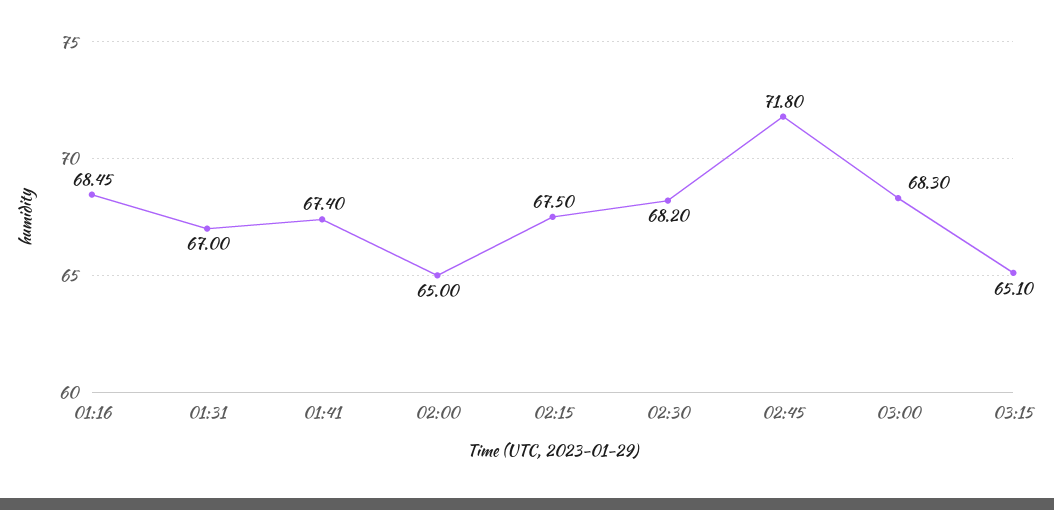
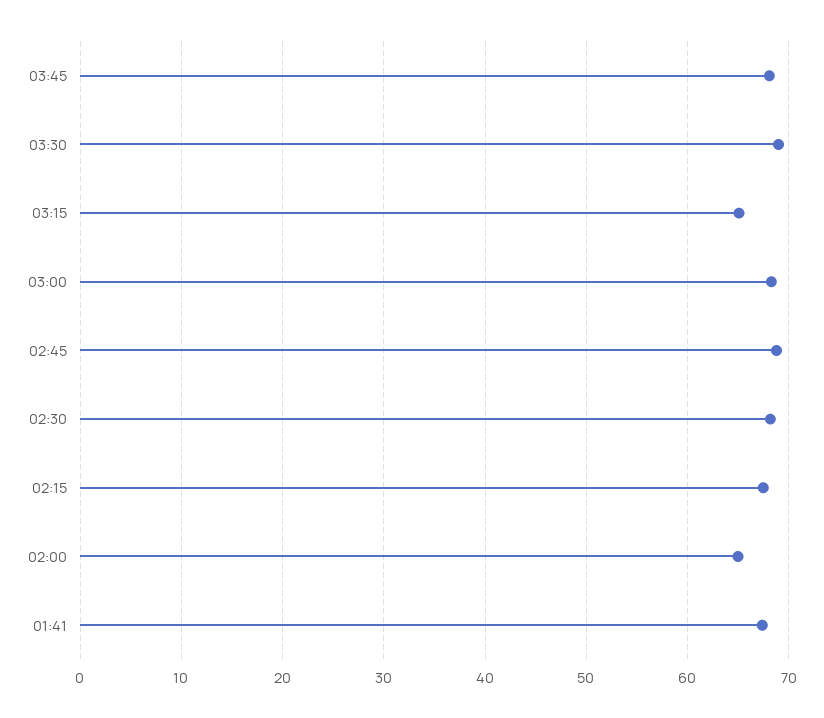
01:16: 68.45 -> none
01:31: 67 -> none
02:45: 71.8 -> 69
03:45: none -> 68
03:30: none -> 69

